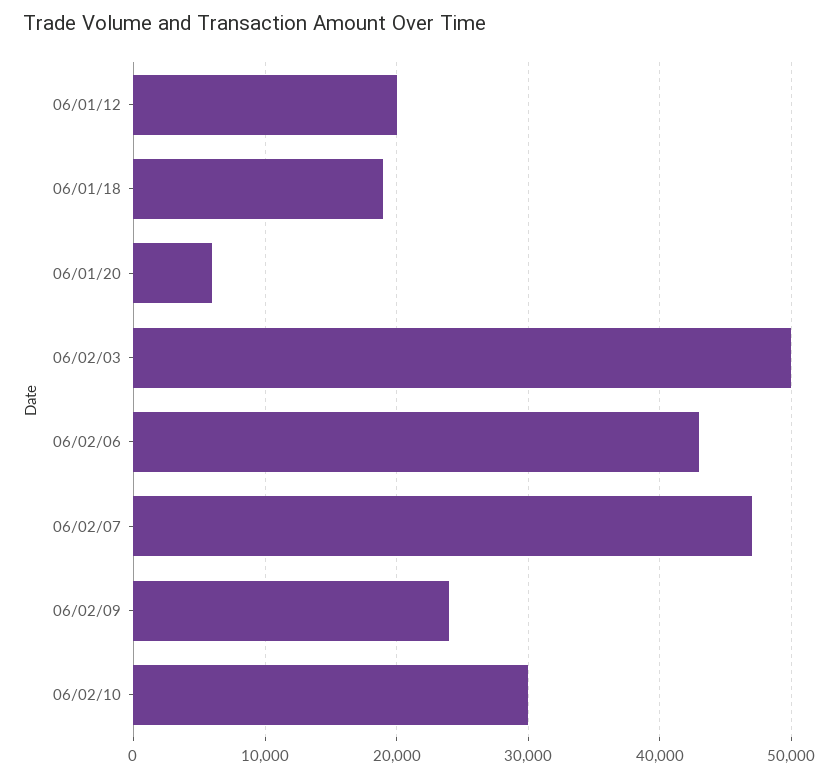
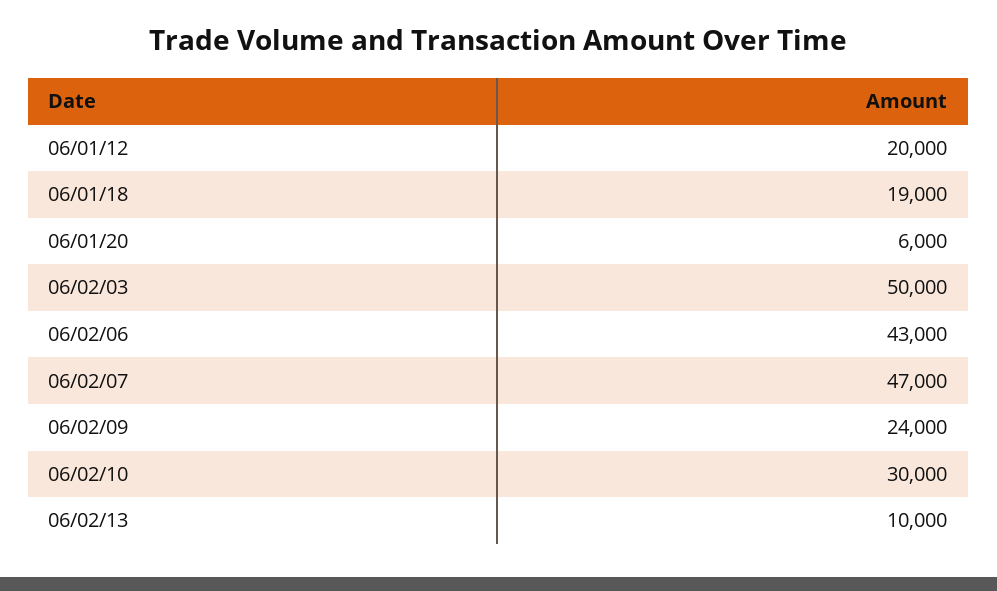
06/02/13: none -> 10000

